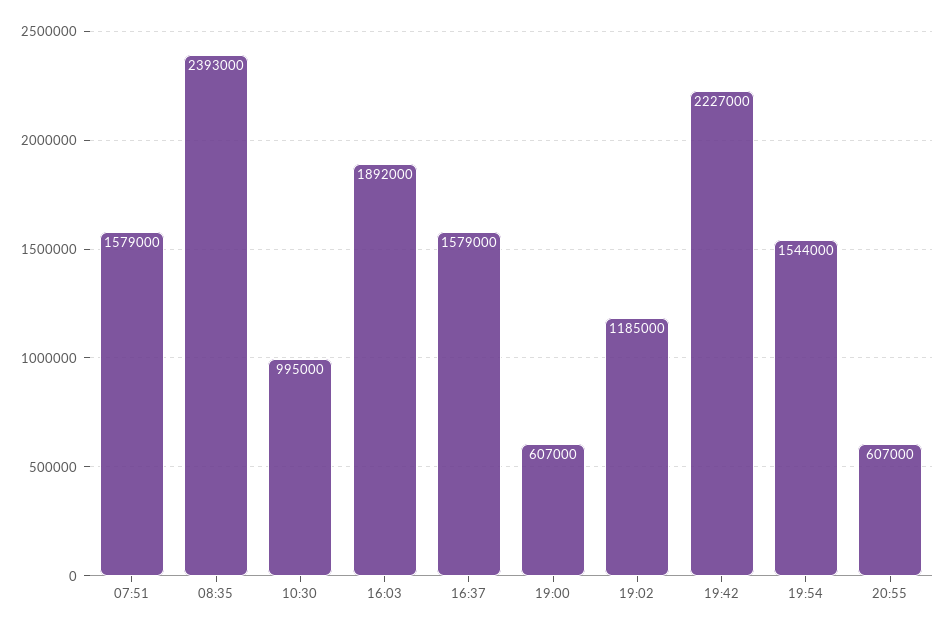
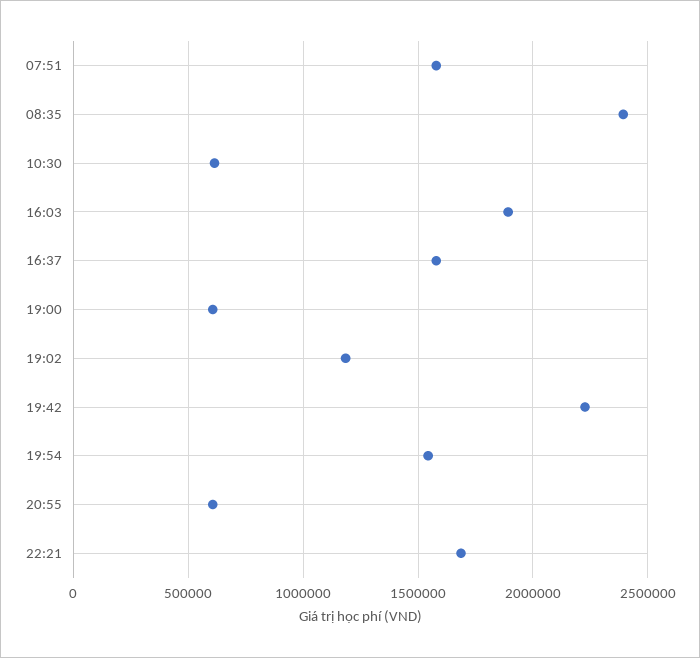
10:30: 995000 -> 600000
22:21: none -> 1700000

